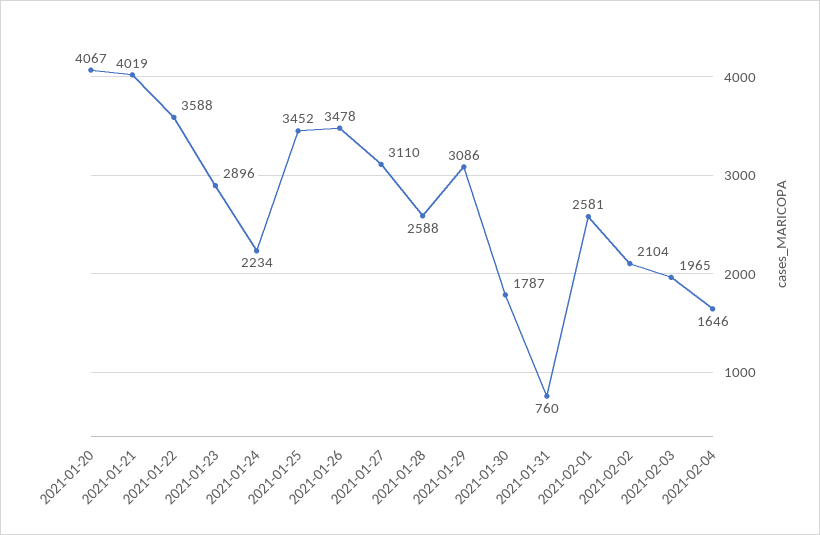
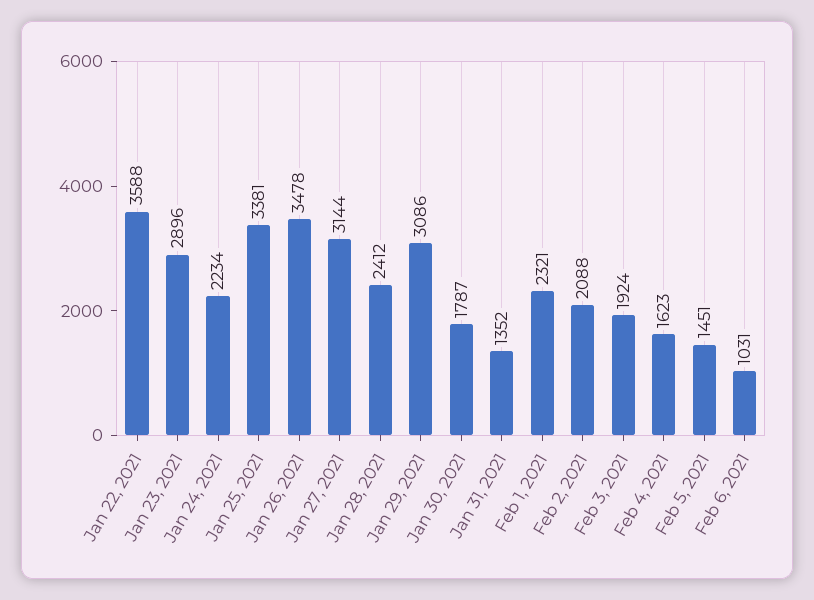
2021-01-20: 4067 -> none
2021-01-21: 4019 -> none
2021-01-25: 3452 -> 3381
2021-01-27: 3110 -> 3144
2021-01-28: 2588 -> 2412
2021-01-31: 760 -> 1352
2021-02-01: 2581 -> 2321
2021-02-02: 2104 -> 2088
2021-02-03: 1965 -> 1924
2021-02-04: 1646 -> 1623
Feb 5, 2021: none -> 1451
Feb 6, 2021: none -> 1031

